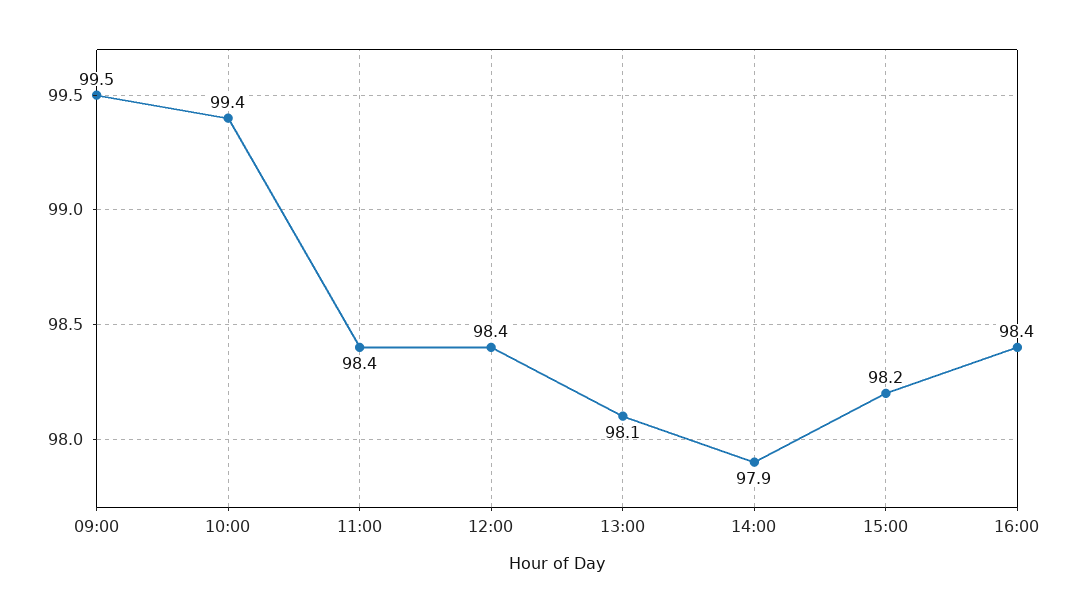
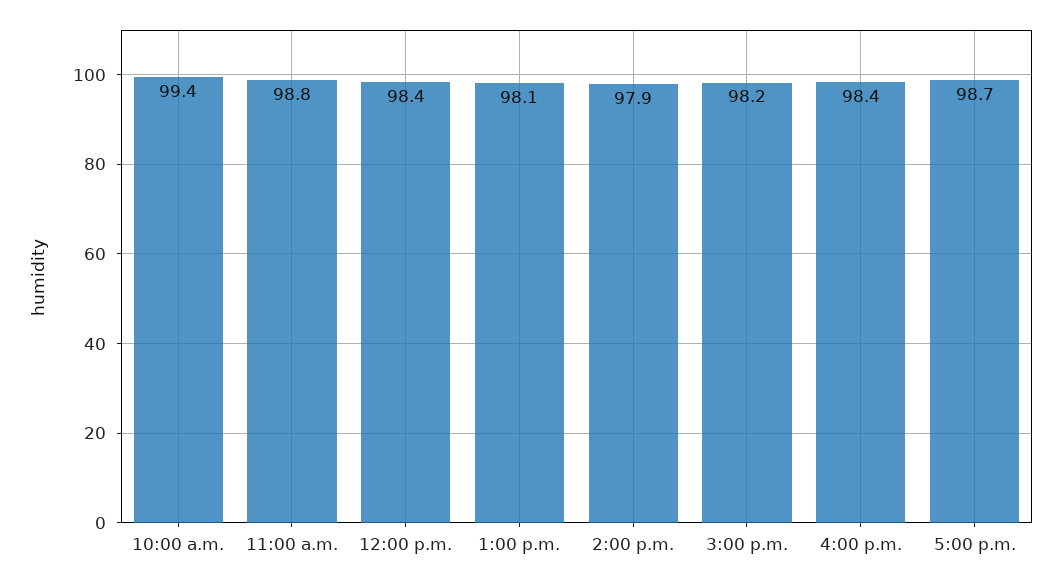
09:00: 99.5 -> none
11:00: 98.4 -> 98.8
5:00 p.m.: none -> 98.7

